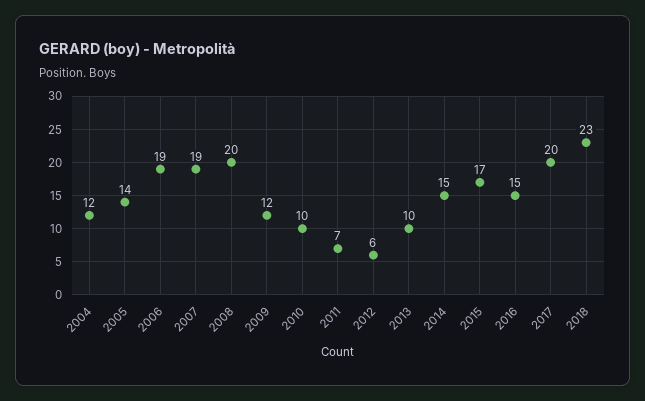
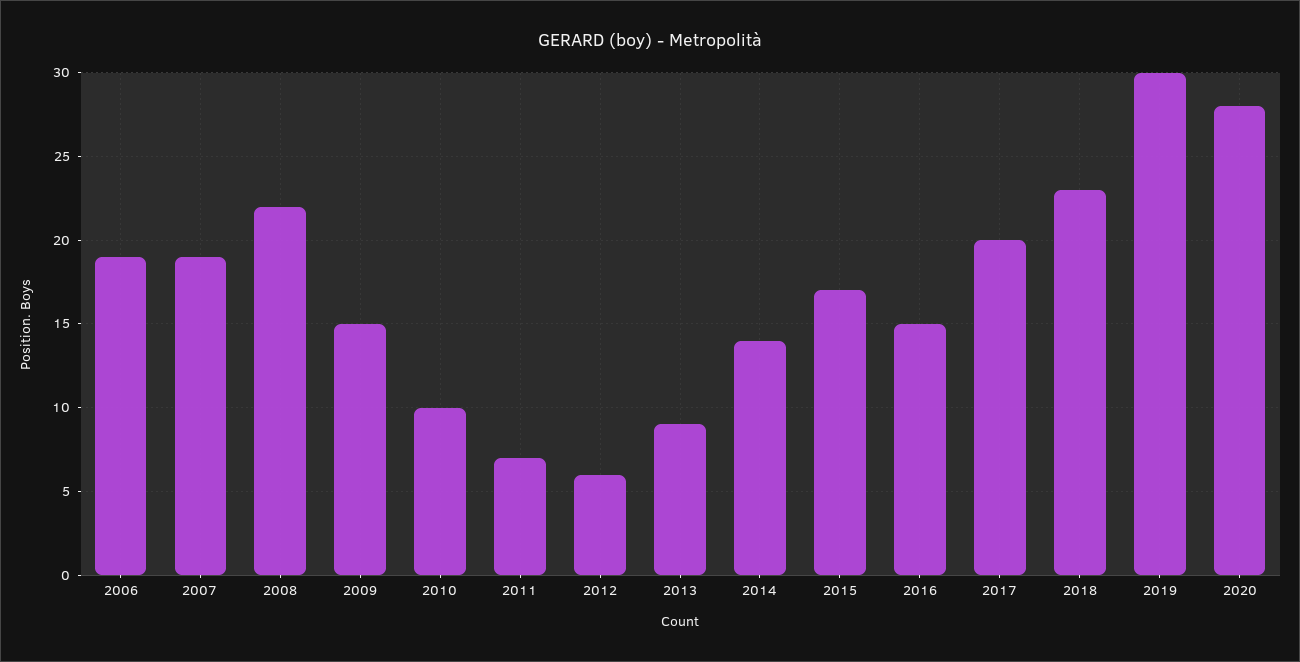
2004: 12 -> none
2005: 14 -> none
2008: 20 -> 22
2009: 12 -> 15
2013: 10 -> 9
2014: 15 -> 14
2019: none -> 30
2020: none -> 28

